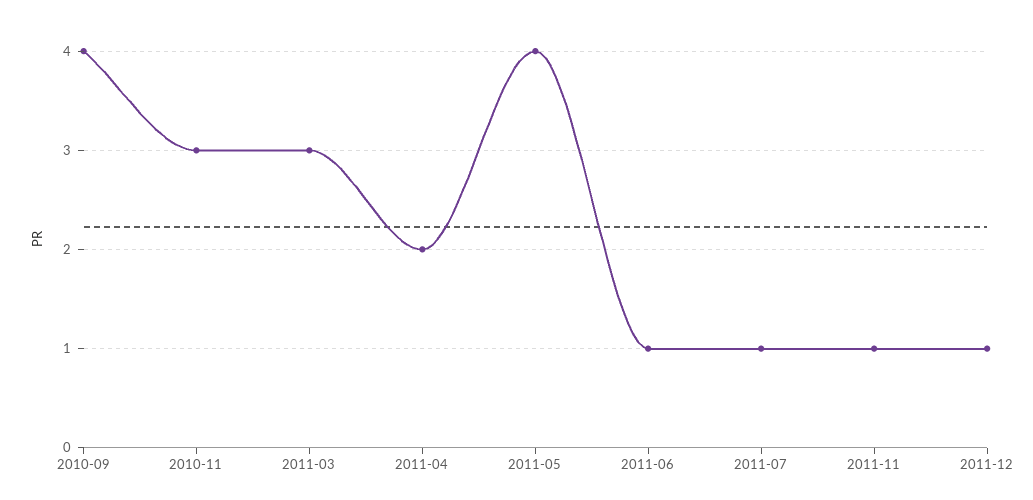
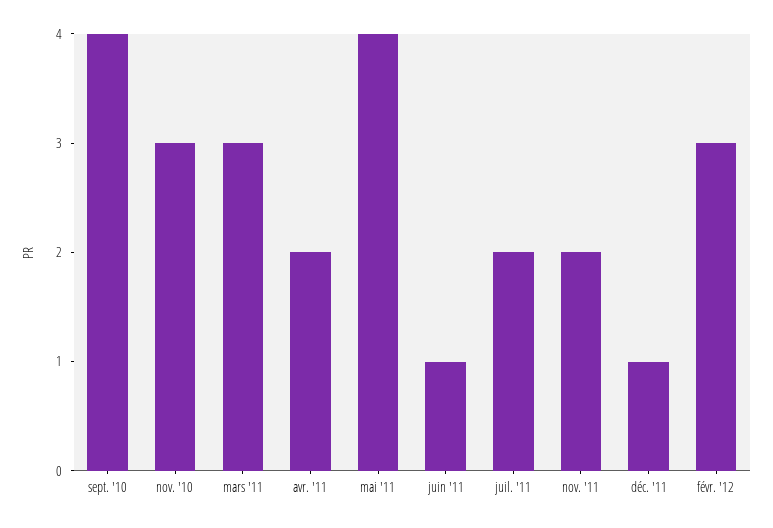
2011-07: 1 -> 2
2011-11: 1 -> 2
févr. '12: none -> 3

